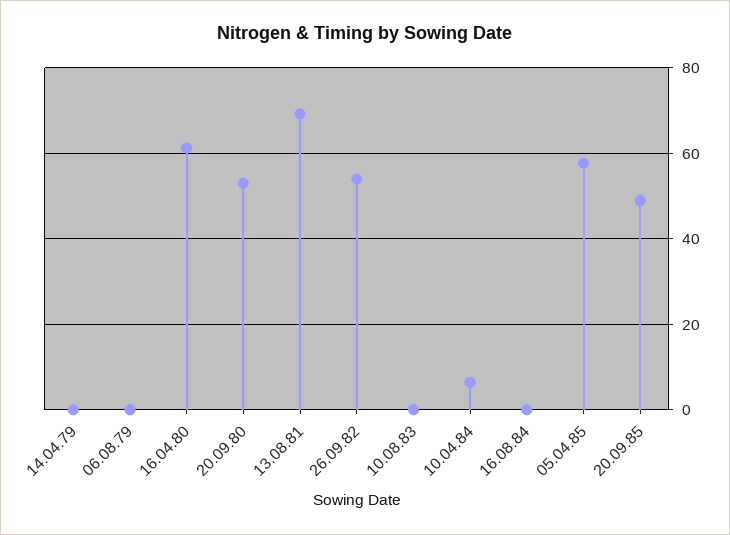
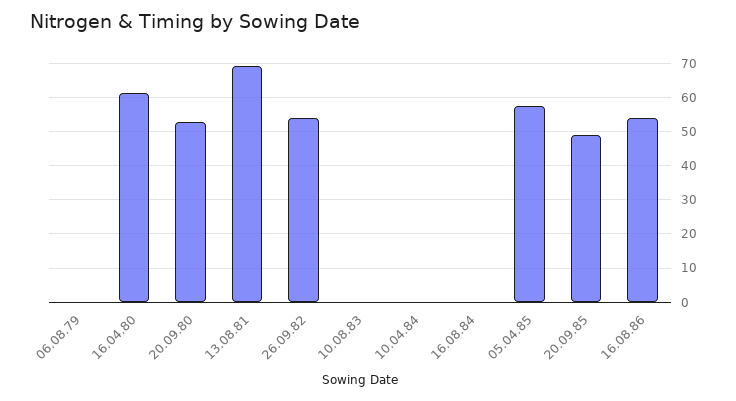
14.04.79: 0 -> none
10.04.84: 6 -> 0
16.08.86: none -> 54

